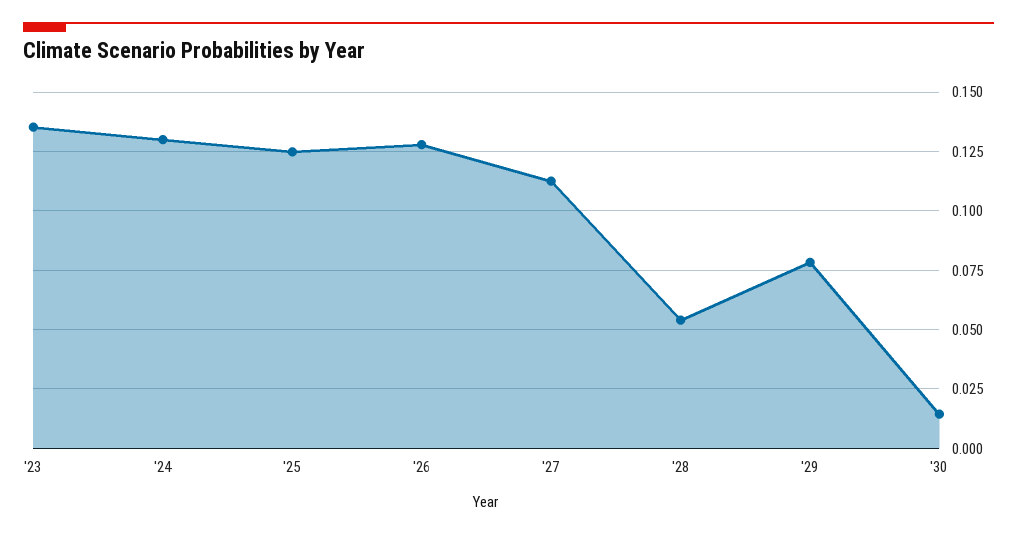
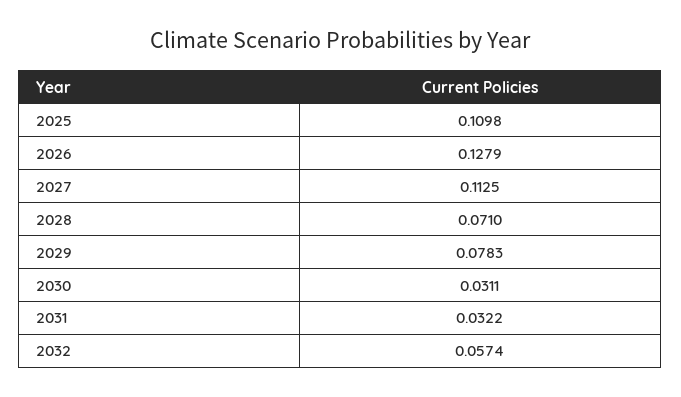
'23: 0.135 -> none
'24: 0.13 -> none
'25: 0.125 -> 0.1098
'28: 0.055 -> 0.071
'30: 0.015 -> 0.0311
2031: none -> 0.0322
2032: none -> 0.0574

